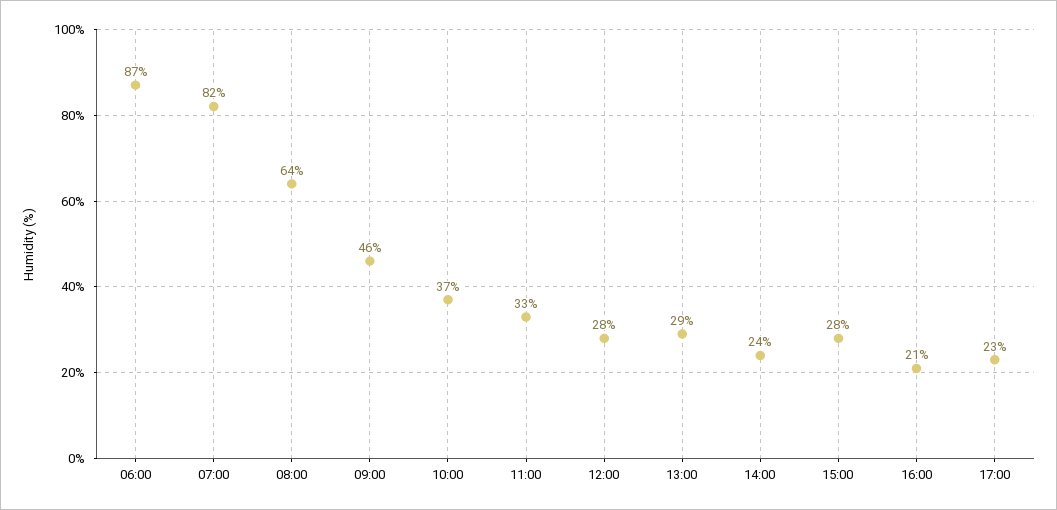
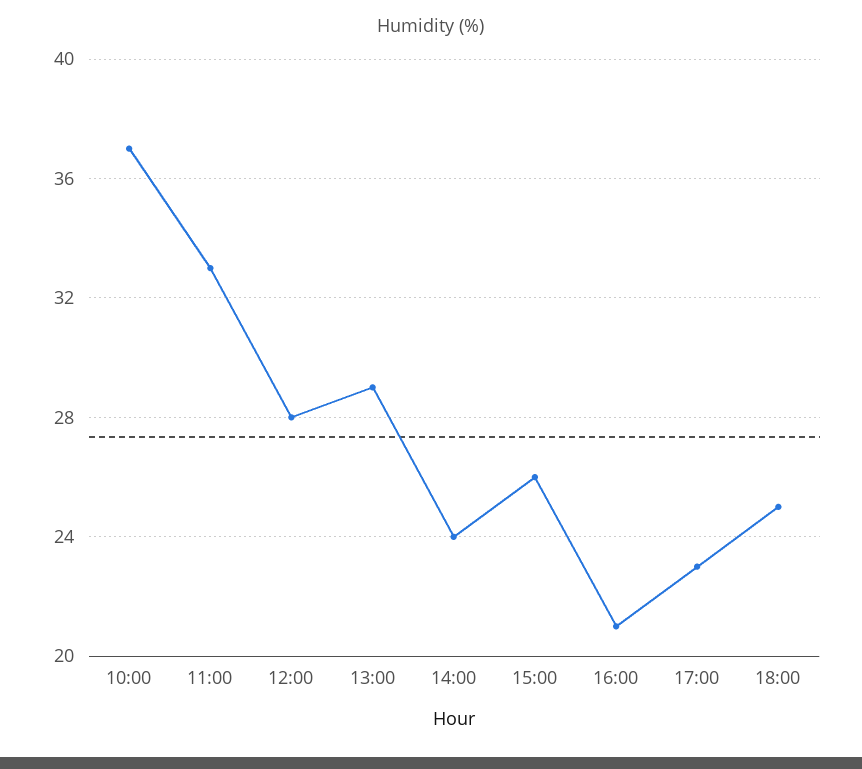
06:00: 87 -> none
07:00: 82 -> none
08:00: 64 -> none
09:00: 46 -> none
15:00: 28 -> 26
18:00: none -> 25

